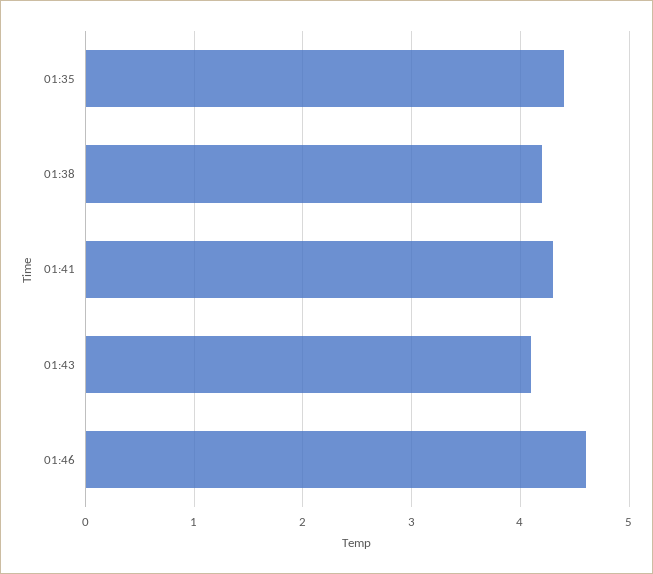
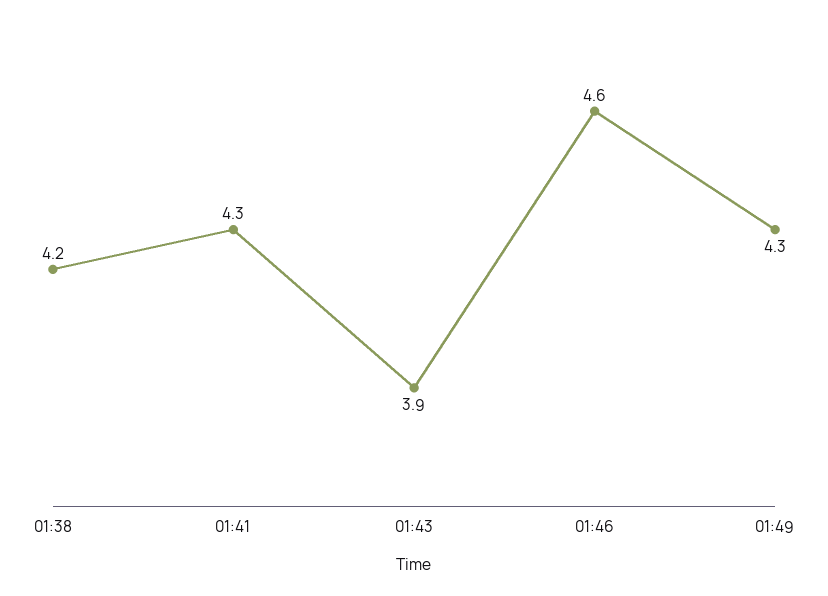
01:35: 4.4 -> none
01:43: 4.1 -> 3.9
01:49: none -> 4.3

